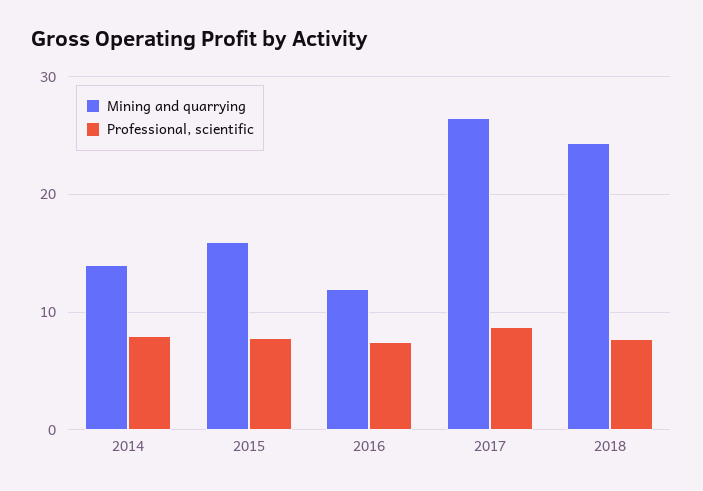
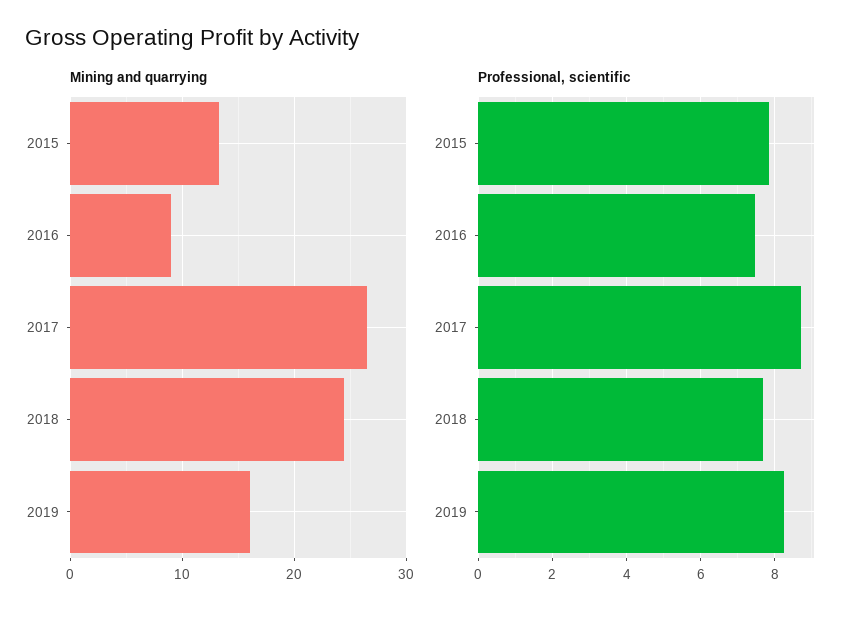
Mining and quarrying, 2014: 14 -> none
Professional, scientific, 2014: 8 -> none
Mining and quarrying, 2015: 16 -> 13
Mining and quarrying, 2016: 12 -> 9
Mining and quarrying, 2019: none -> 16
Professional, scientific, 2019: none -> 8.2

